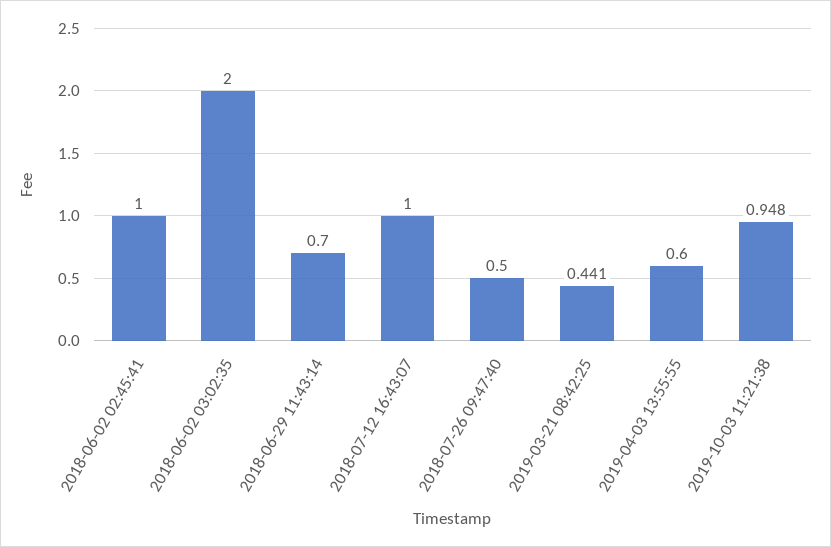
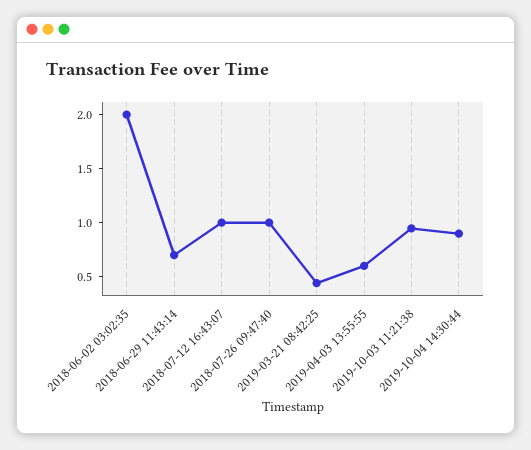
2018-06-02 02:45:41: 1 -> none
2018-07-26 09:47:40: 0.5 -> 1
2019-10-04 14:30:44: none -> 0.9

